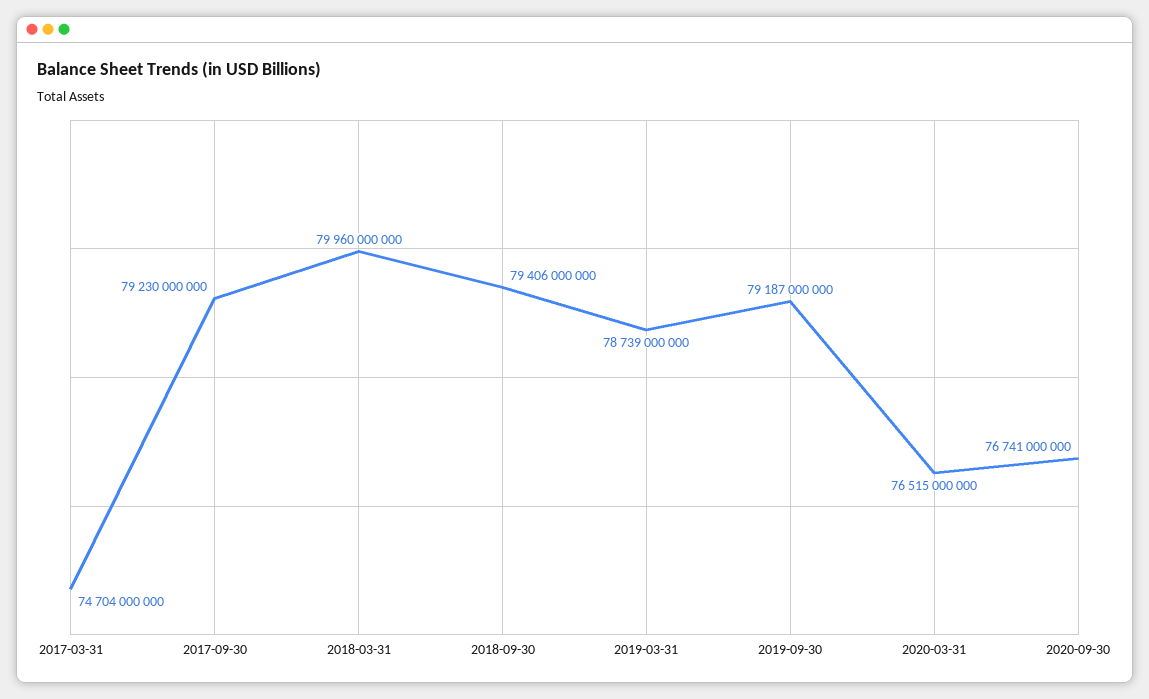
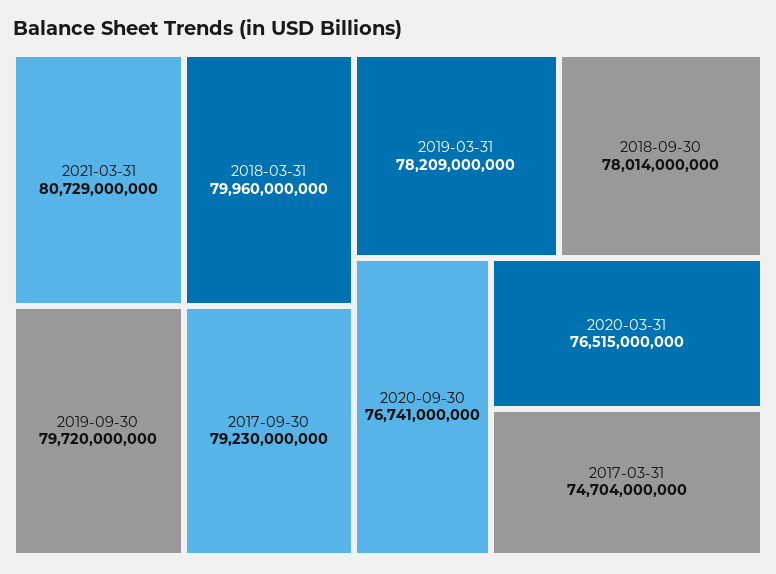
2018-09-30: 79406000000 -> 78014000000
2019-03-31: 78739000000 -> 78209000000
2019-09-30: 79187000000 -> 79720000000
2021-03-31: none -> 80729000000

